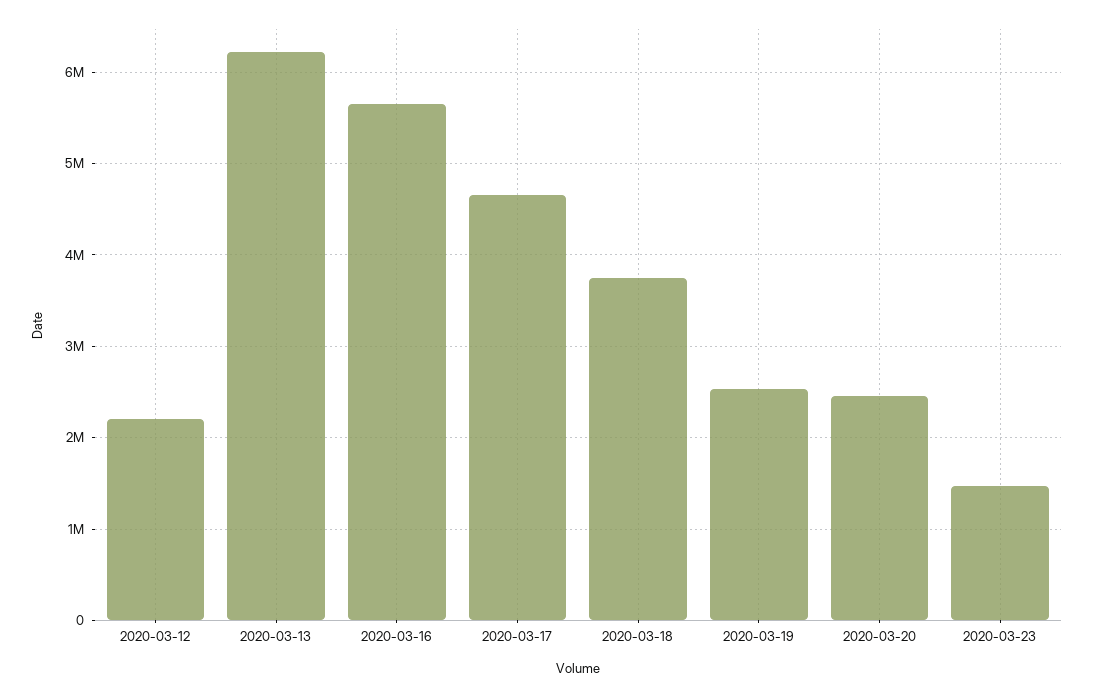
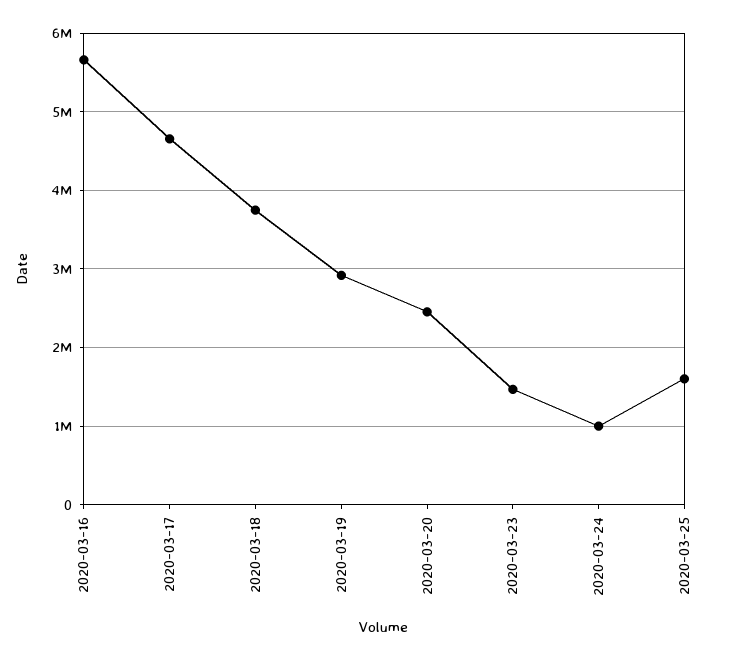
2020-03-12: 2200000 -> none
2020-03-13: 6200000 -> none
2020-03-19: 2500000 -> 2900000
2020-03-24: none -> 1000000
2020-03-25: none -> 1600000

